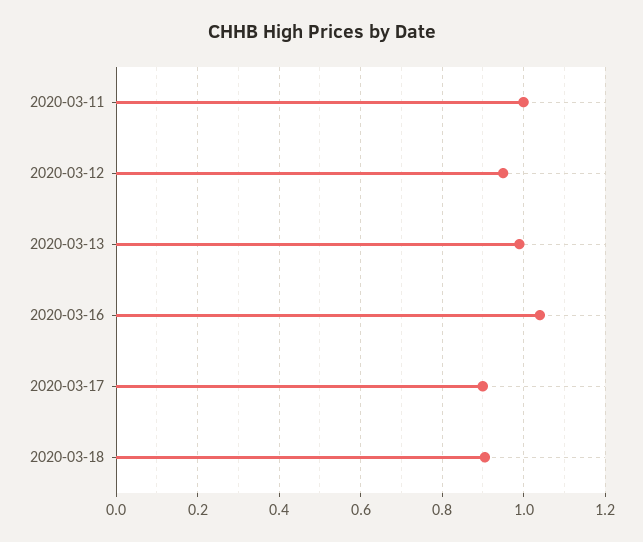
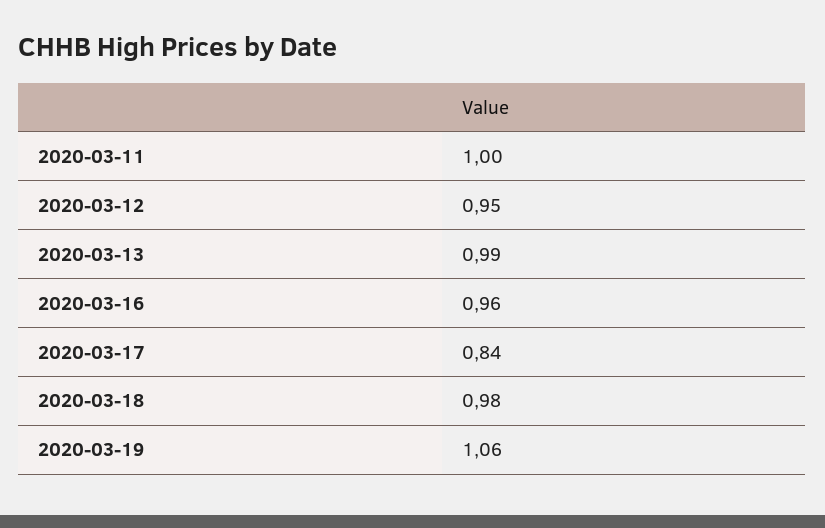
2020-03-16: 1.04 -> 0.96
2020-03-17: 0.9 -> 0.84
2020-03-18: 0.9 -> 0.98
2020-03-19: none -> 1.06

